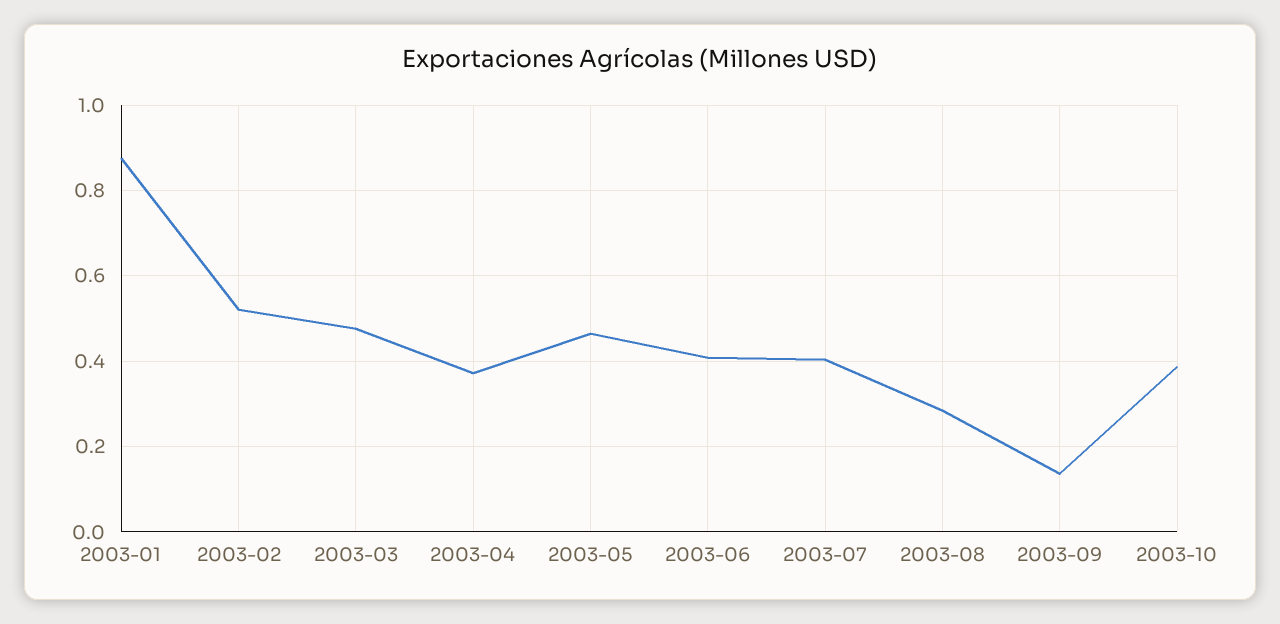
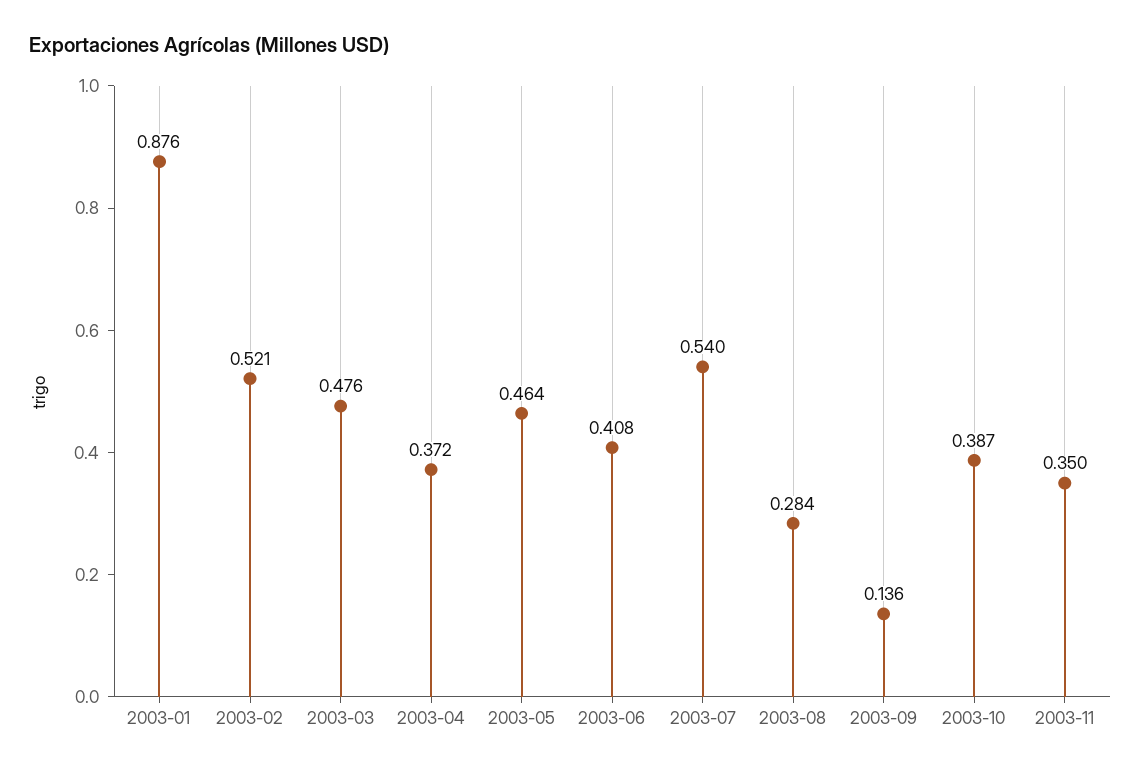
2003-07: 0.4 -> 0.54
2003-11: none -> 0.35

